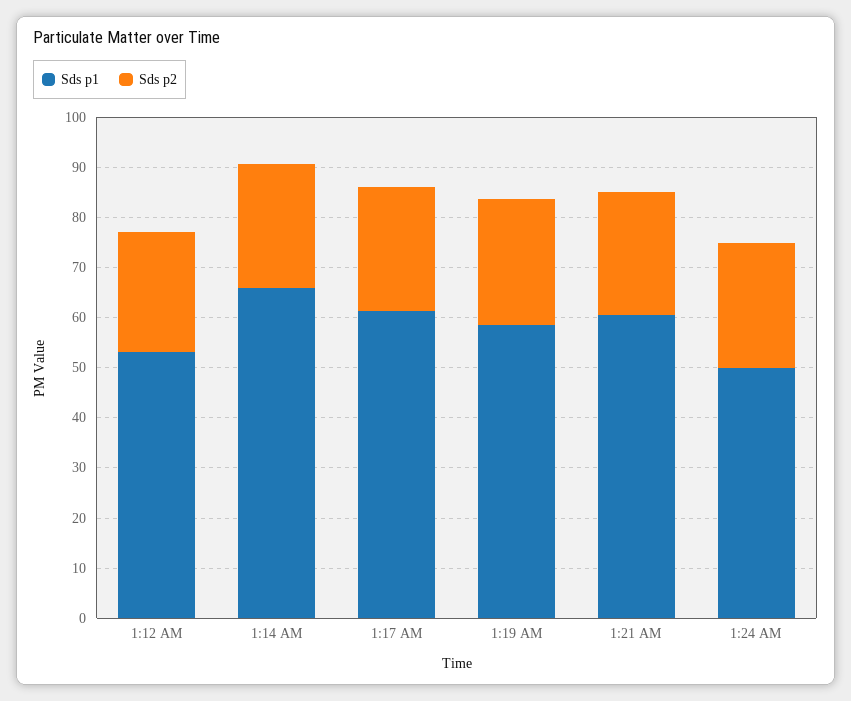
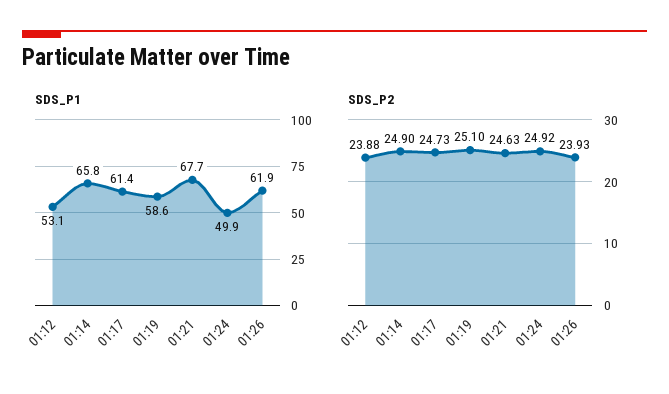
Sds p1, 1:21 AM: 60 -> 67.7
Sds p1, 01:26: none -> 61.9
Sds p2, 01:26: none -> 23.93

